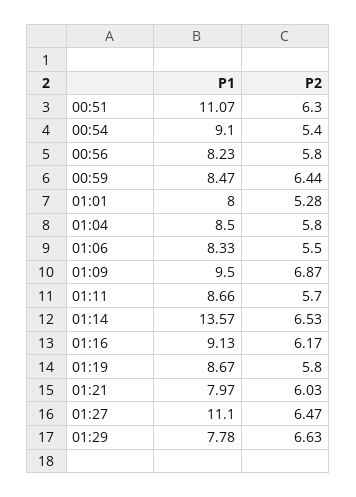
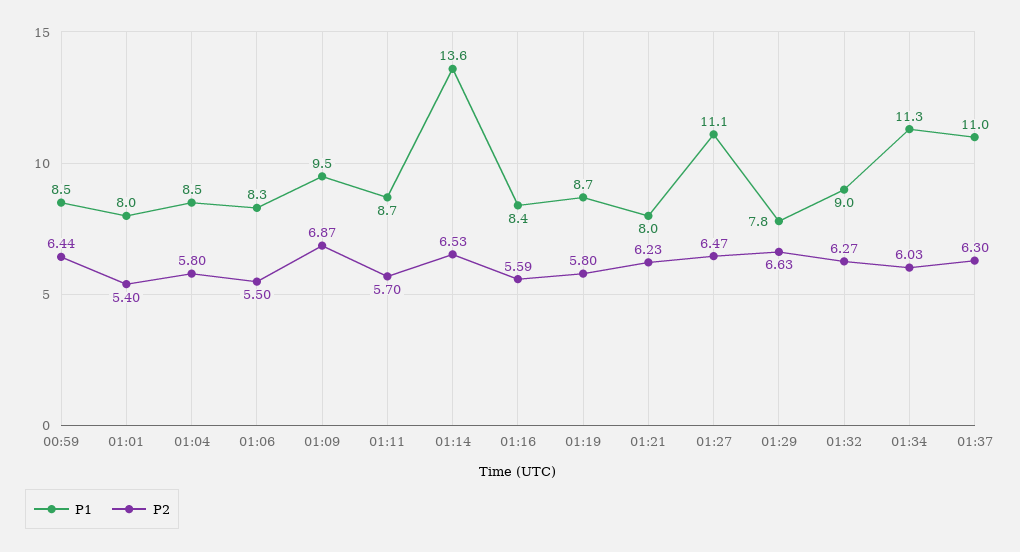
P1, 00:51: 11.07 -> none
P2, 00:51: 6.3 -> none
P1, 00:54: 9.1 -> none
P2, 00:54: 5.4 -> none
P1, 00:56: 8.23 -> none
P2, 00:56: 5.8 -> none
P2, 01:01: 5.28 -> 5.4
P1, 01:16: 9.13 -> 8.4
P2, 01:16: 6.17 -> 5.59
P2, 01:21: 6.03 -> 6.23
P1, 01:32: none -> 9
P2, 01:32: none -> 6.27
P1, 01:34: none -> 11.3
P2, 01:34: none -> 6.03
P1, 01:37: none -> 11
P2, 01:37: none -> 6.3

